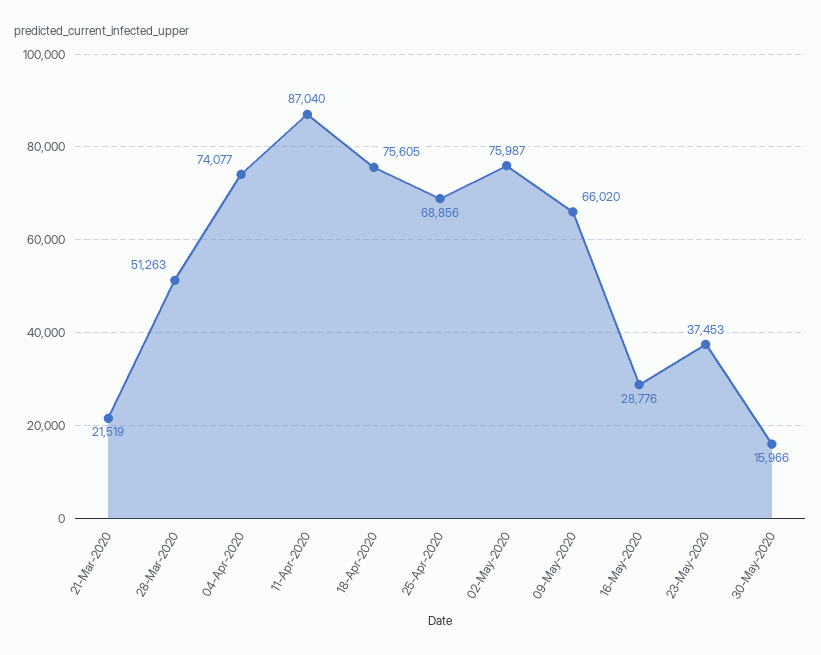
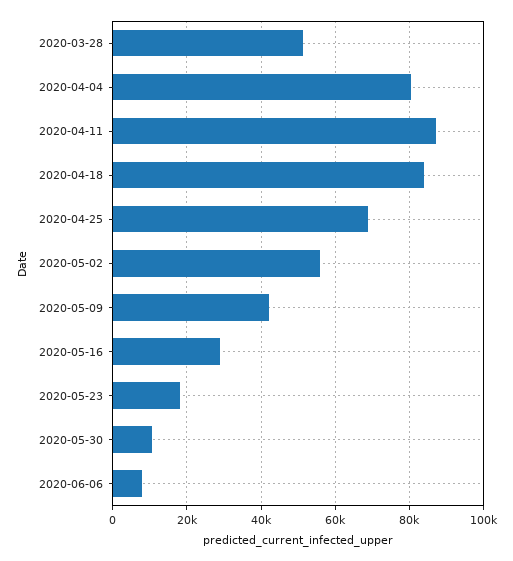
21-Mar-2020: 21519 -> none
04-Apr-2020: 74077 -> 80000
18-Apr-2020: 75605 -> 84000
02-May-2020: 75987 -> 56000
09-May-2020: 66020 -> 42000
23-May-2020: 37453 -> 18000
30-May-2020: 15966 -> 10000
2020-06-06: none -> 8000

